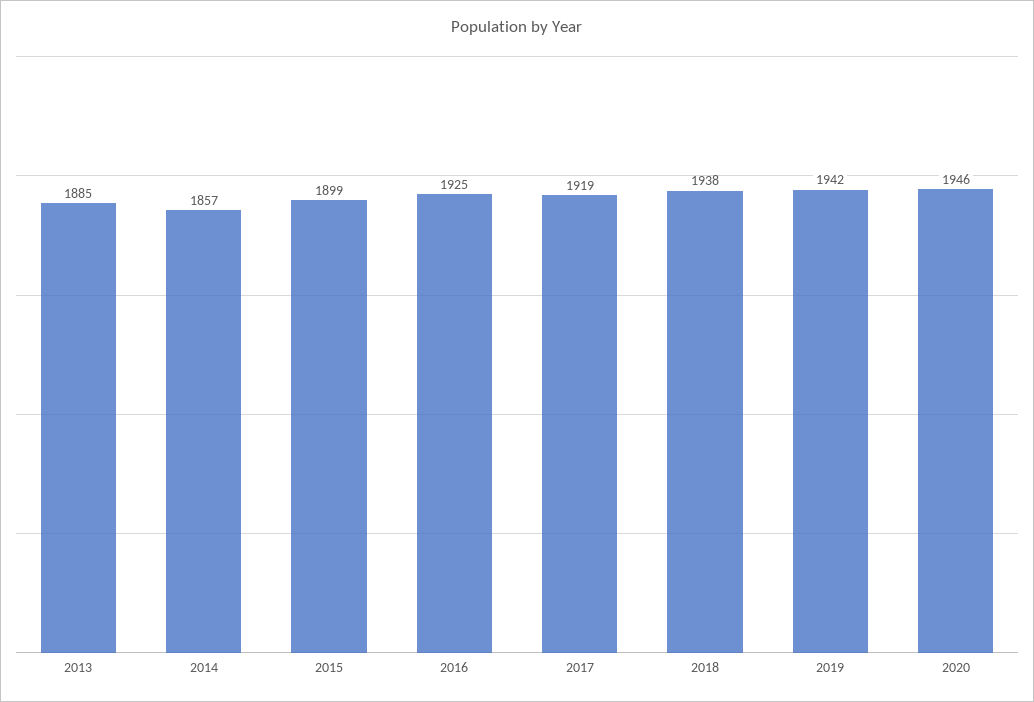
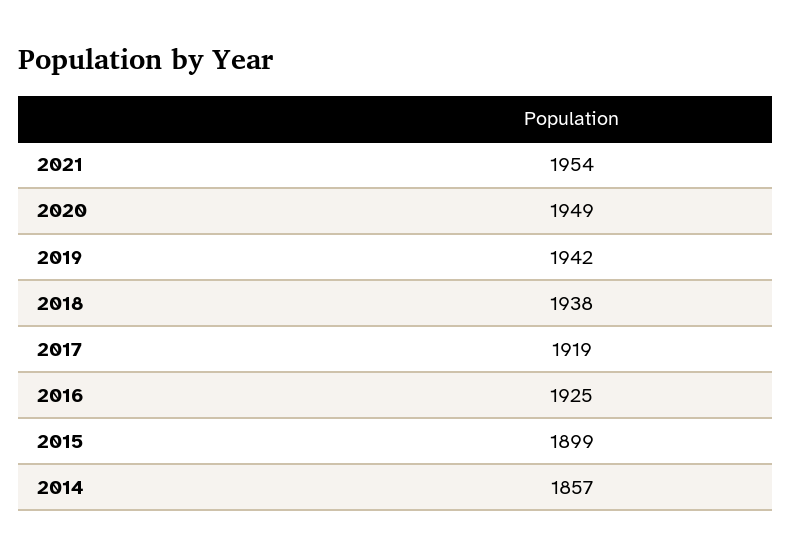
2013: 1885 -> none
2020: 1946 -> 1949
2021: none -> 1954

